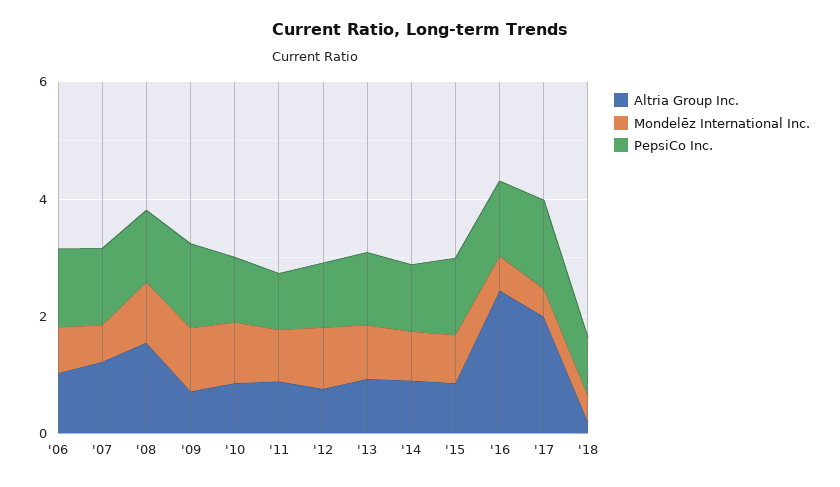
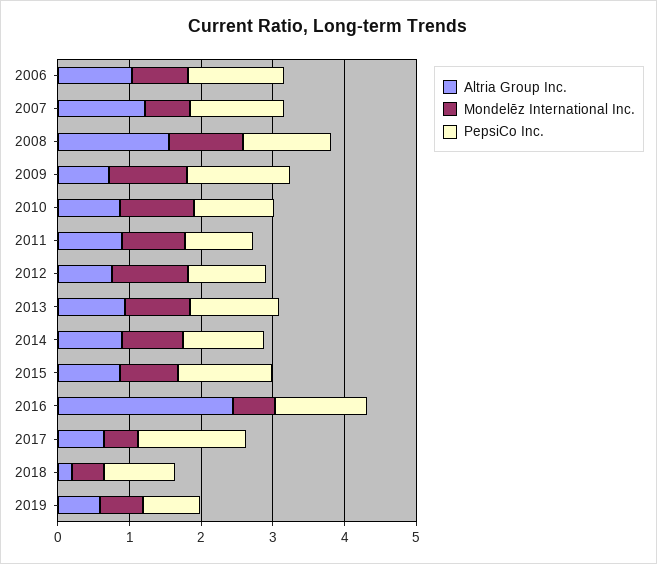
Altria Group Inc., '17: 2 -> 0.6
Altria Group Inc., 2019: none -> 0.6
Mondelēz International Inc., 2019: none -> 0.6
PepsiCo Inc., 2019: none -> 0.8

